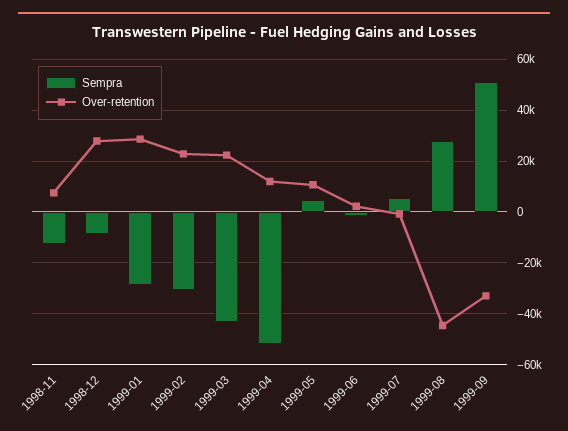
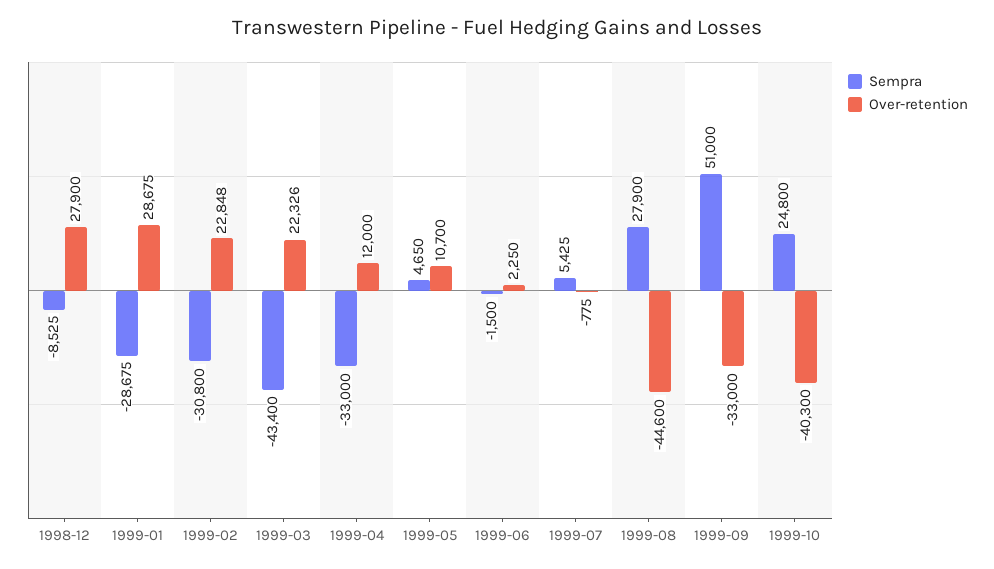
Sempra, 1998-11: -12500 -> none
Over-retention, 1998-11: 7500 -> none
Sempra, 1999-04: -52500 -> -33000
Sempra, 1999-10: none -> 24800
Over-retention, 1999-10: none -> -40300

